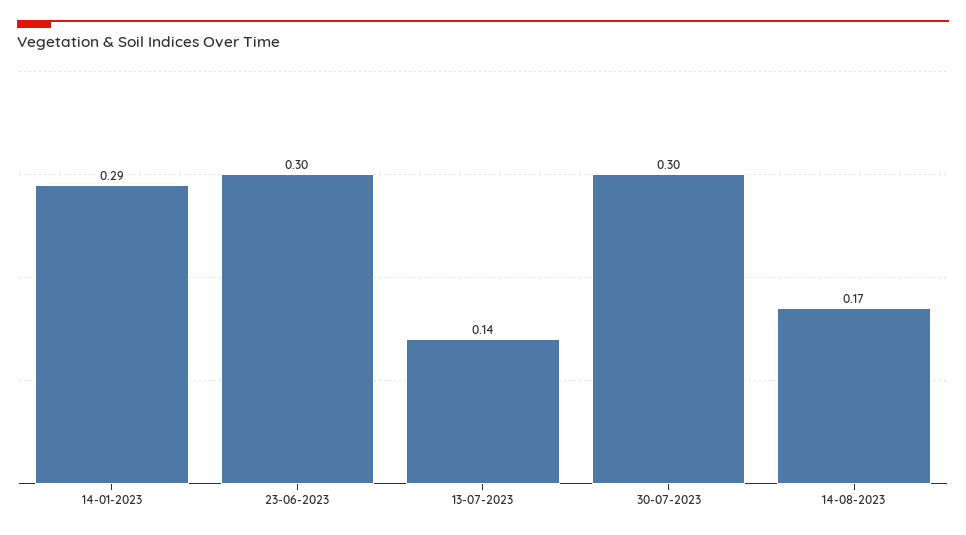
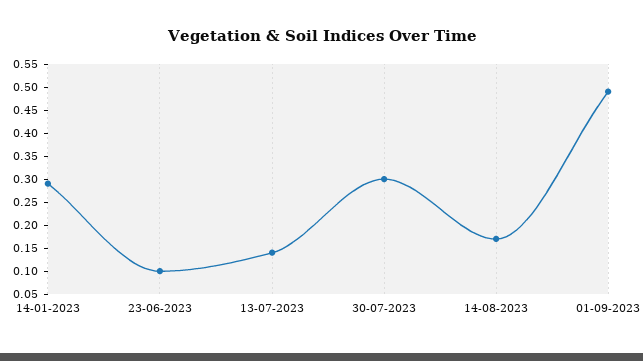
23-06-2023: 0.3 -> 0.1
01-09-2023: none -> 0.5

